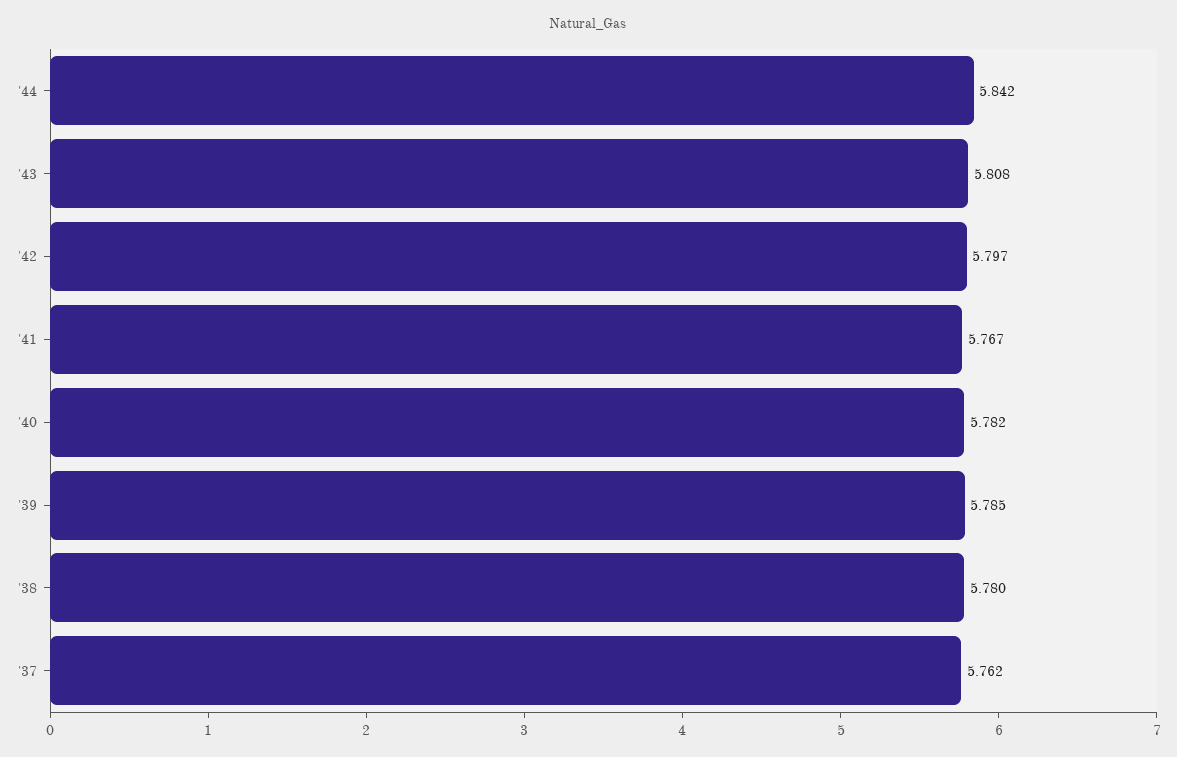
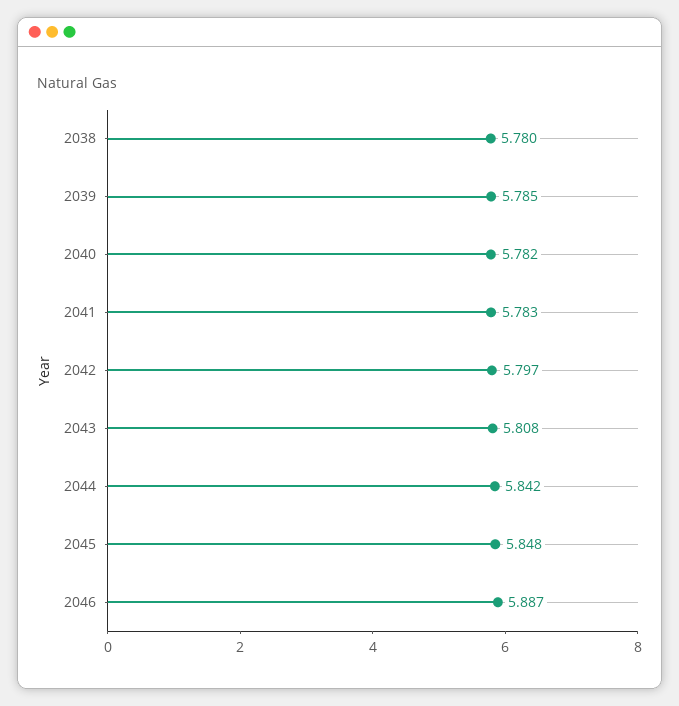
'41: 5.767 -> 5.783
'37: 5.762 -> none
2045: none -> 5.848
2046: none -> 5.887

